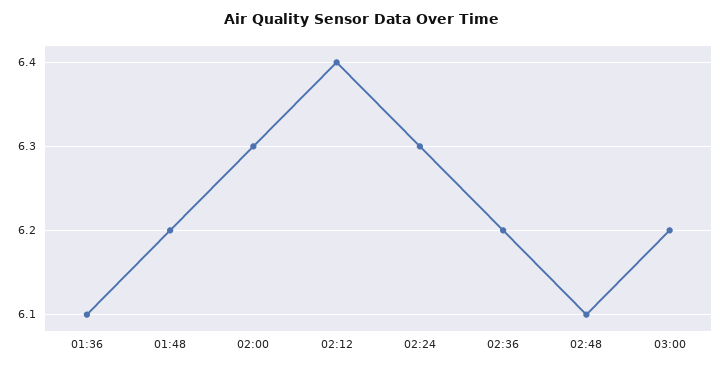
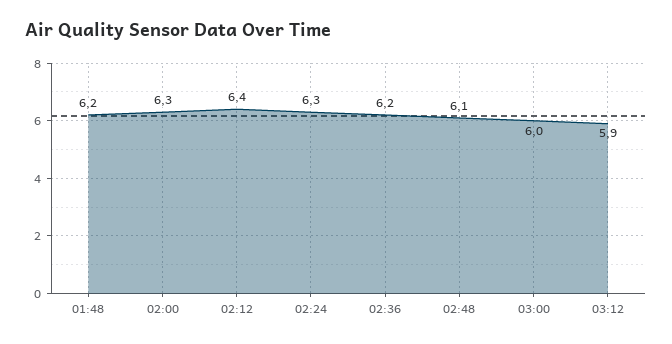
01:36: 6.1 -> none
03:00: 6.2 -> 6
03:12: none -> 5.9

